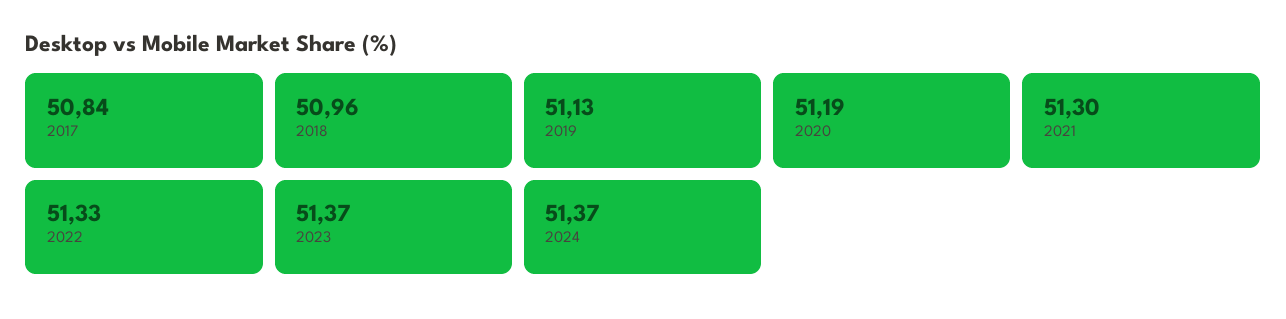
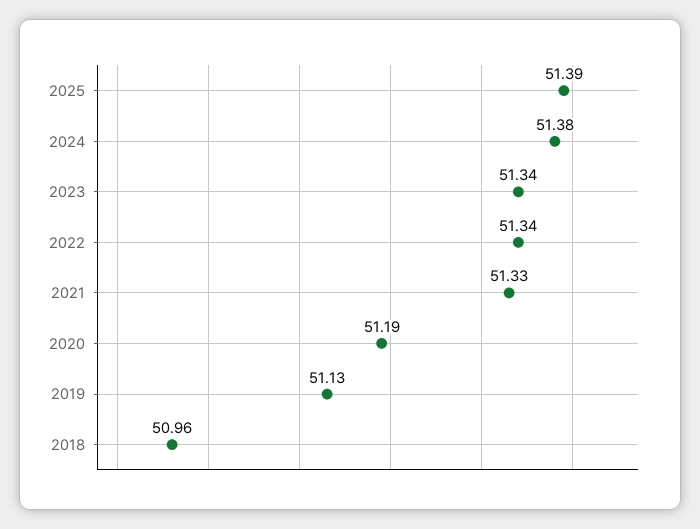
2017: 50.84 -> none
2021: 51.3 -> 51.33
2022: 51.33 -> 51.34
2023: 51.37 -> 51.34
2024: 51.37 -> 51.38
2025: none -> 51.39

